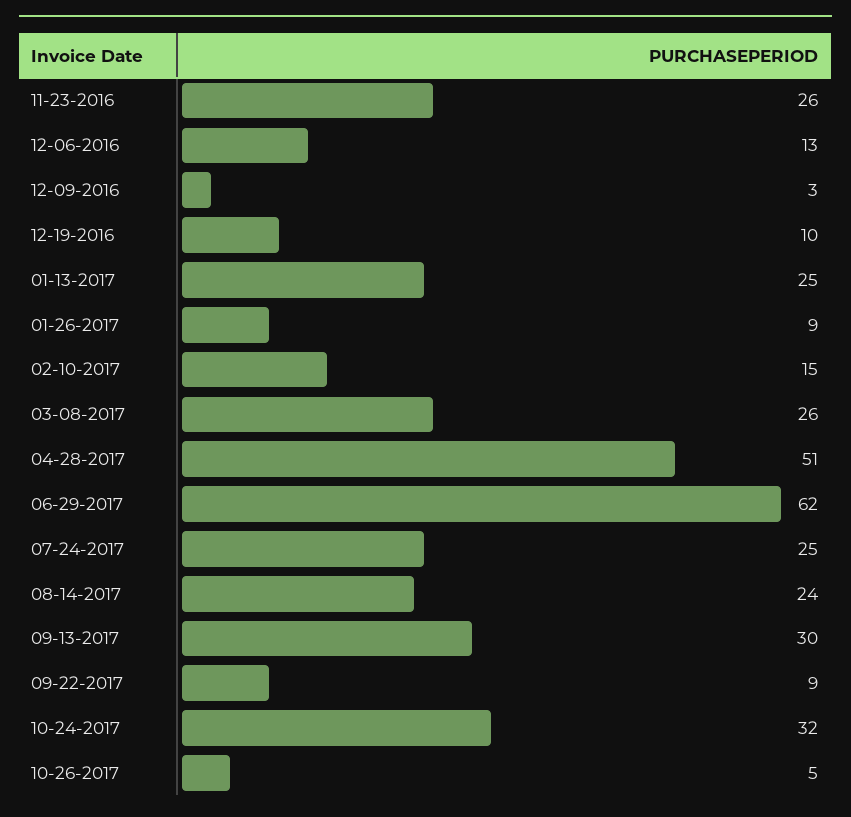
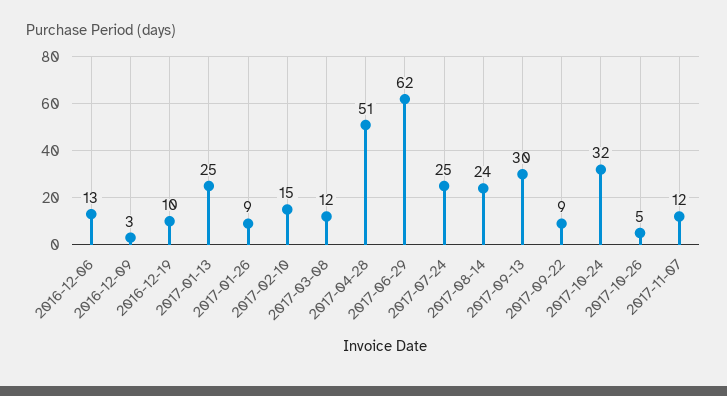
11-23-2016: 26 -> none
03-08-2017: 26 -> 12
2017-11-07: none -> 12

